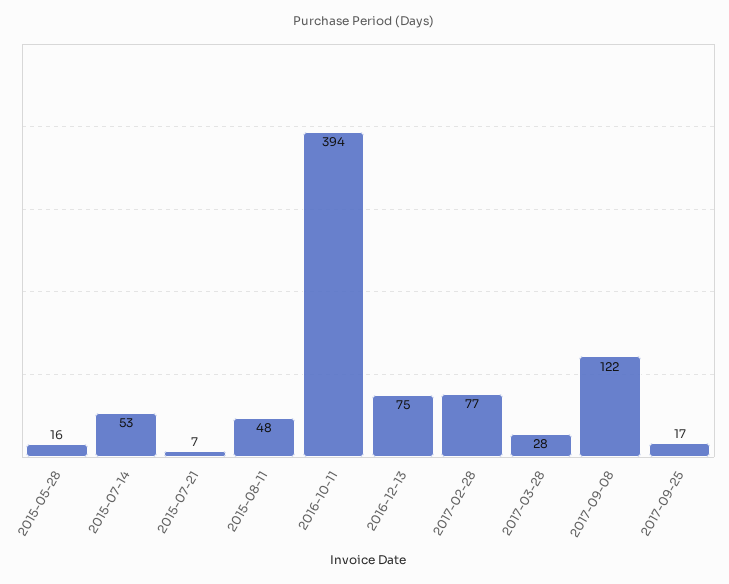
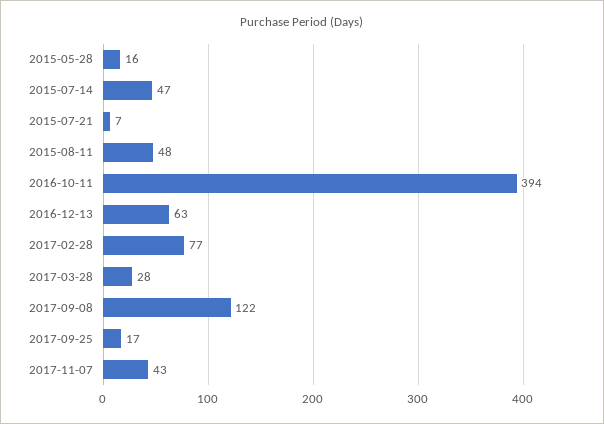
2015-07-14: 53 -> 47
2016-12-13: 75 -> 63
2017-11-07: none -> 43

